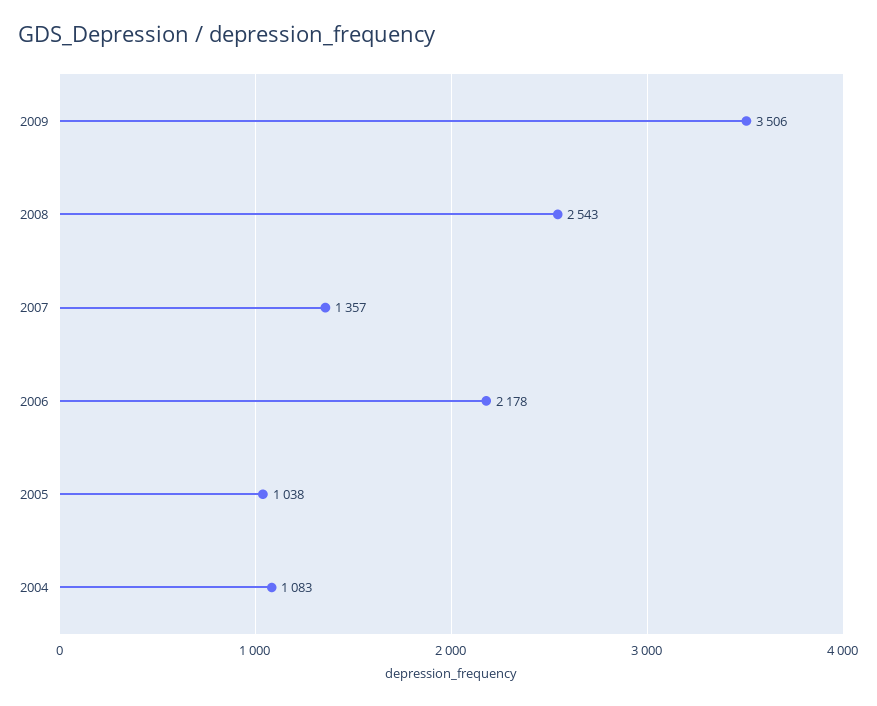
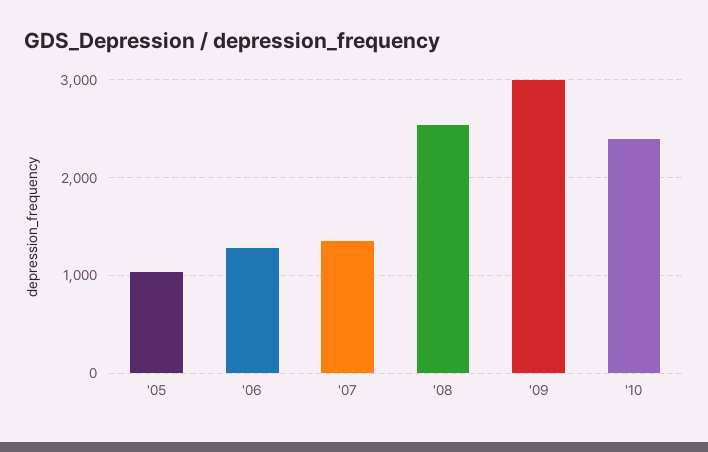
2009: 3506 -> 3000
2006: 2178 -> 1300
2004: 1083 -> none
'10: none -> 2400

